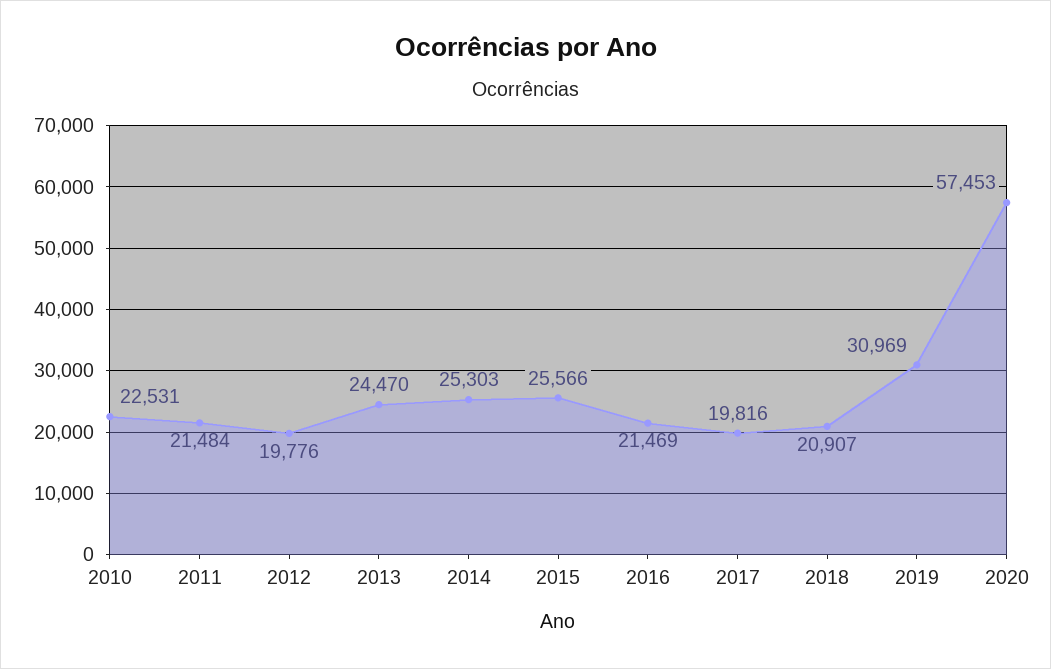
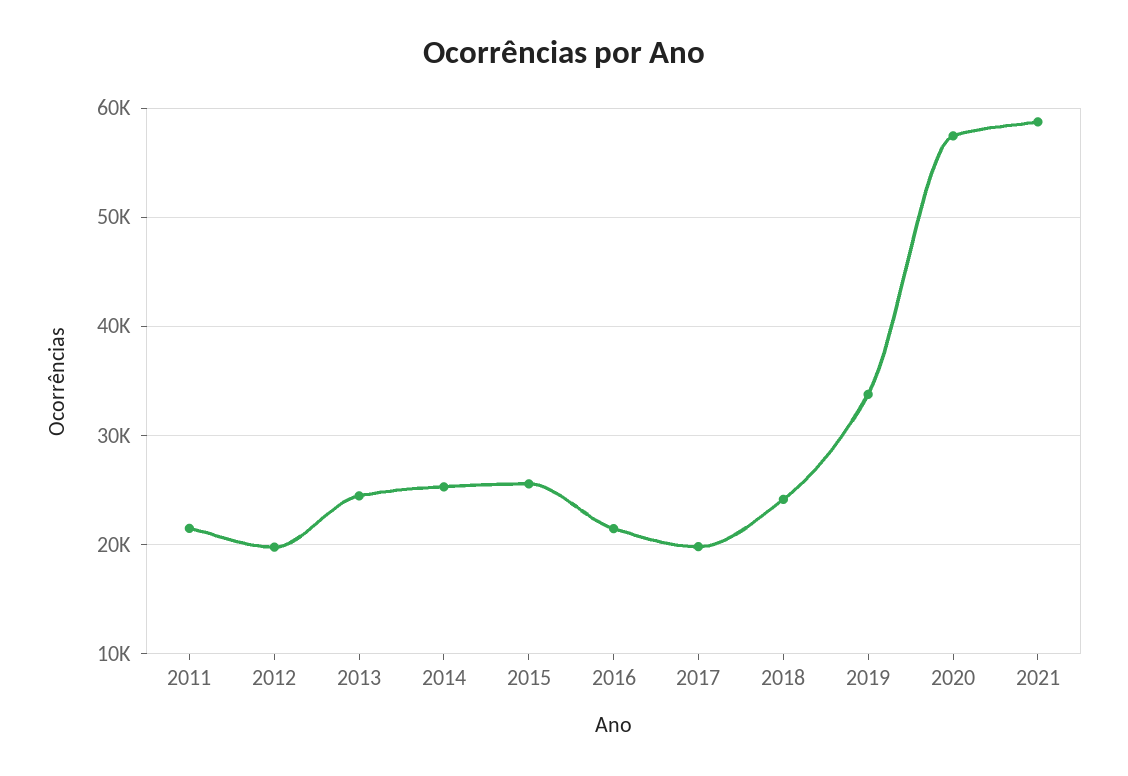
2010: 22531 -> none
2018: 20907 -> 24000
2019: 30969 -> 34000
2021: none -> 59000

